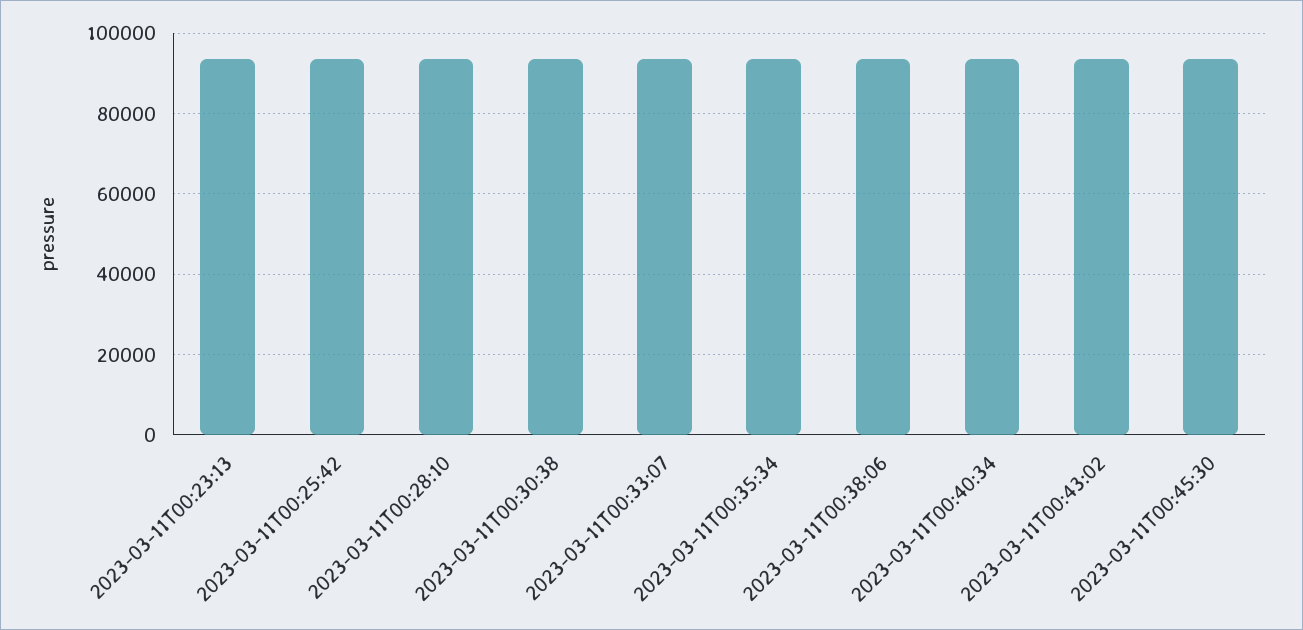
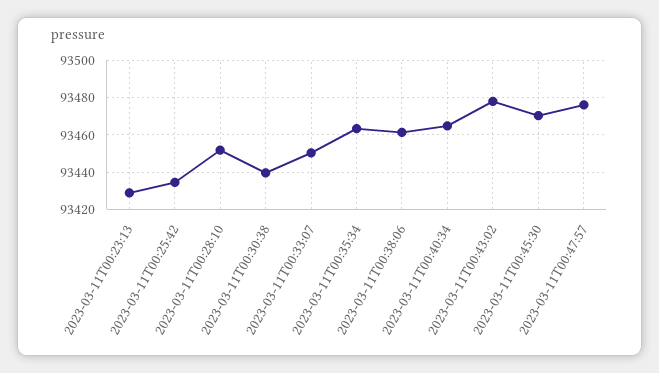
2023-03-11T00:47:57: none -> 93475

